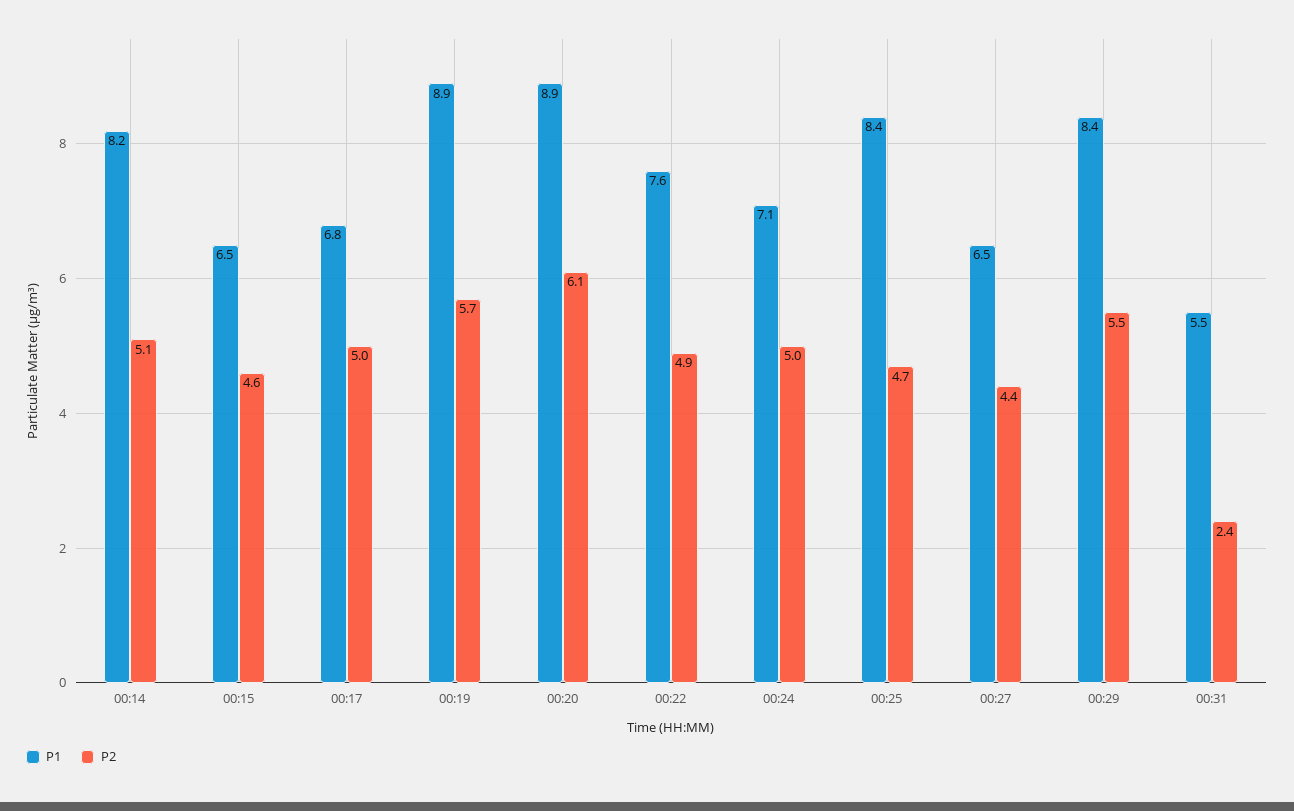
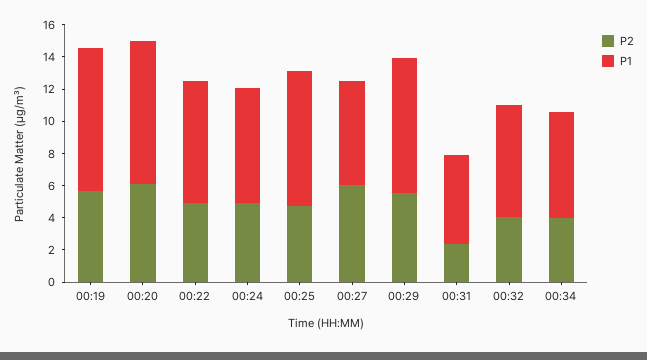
P1, 00:14: 8.2 -> none
P2, 00:14: 5.1 -> none
P1, 00:15: 6.5 -> none
P2, 00:15: 4.6 -> none
P1, 00:17: 6.8 -> none
P2, 00:17: 5 -> none
P2, 00:27: 4.4 -> 6
P2, 00:32: none -> 4
P1, 00:32: none -> 7
P2, 00:34: none -> 4
P1, 00:34: none -> 6.5

